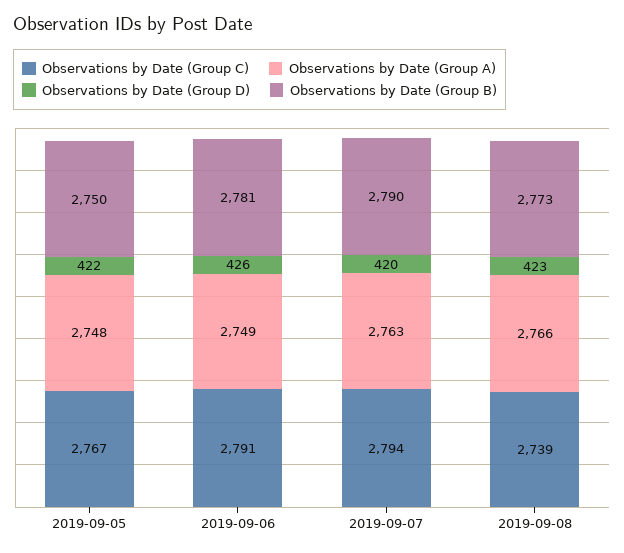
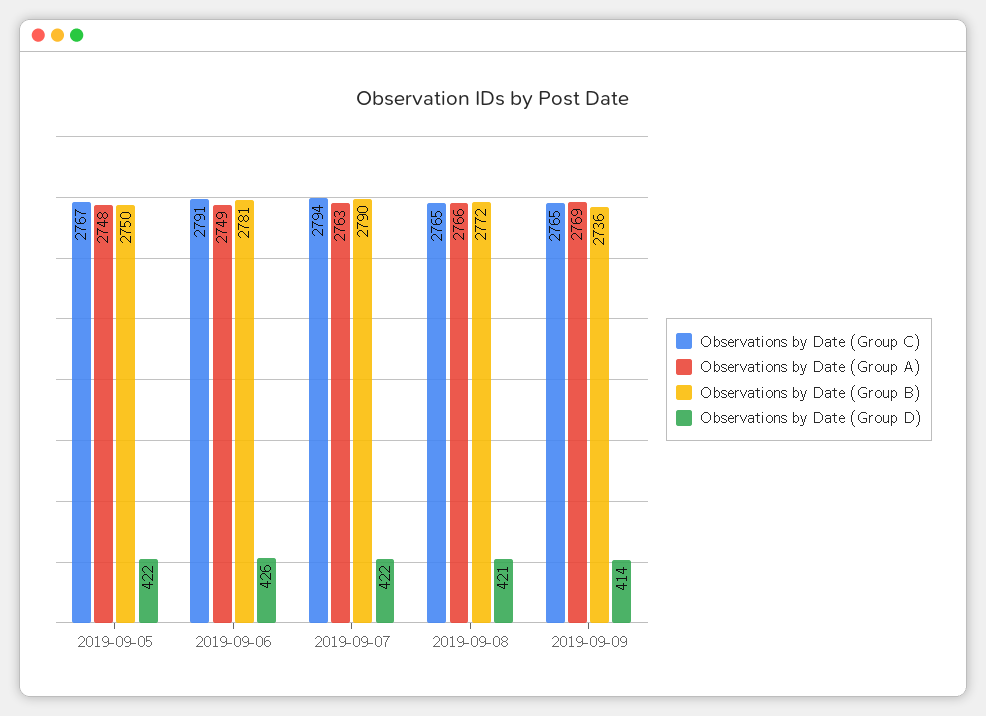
Observations by Date (Group D), 2019-09-07: 420 -> 422
Observations by Date (Group C), 2019-09-08: 2739 -> 2765
Observations by Date (Group D), 2019-09-08: 423 -> 421
Observations by Date (Group B), 2019-09-08: 2773 -> 2772
Observations by Date (Group C), 2019-09-09: none -> 2765
Observations by Date (Group A), 2019-09-09: none -> 2769
Observations by Date (Group B), 2019-09-09: none -> 2736
Observations by Date (Group D), 2019-09-09: none -> 414

